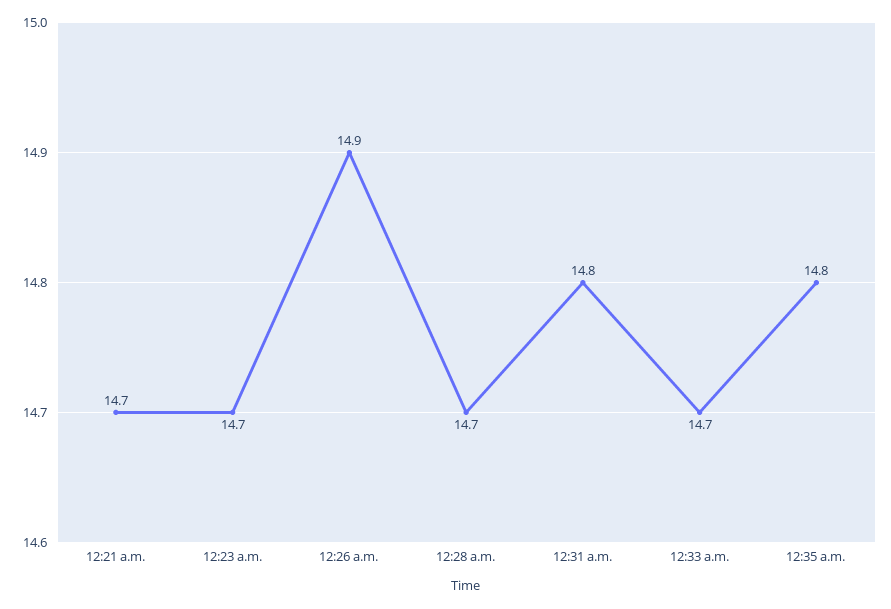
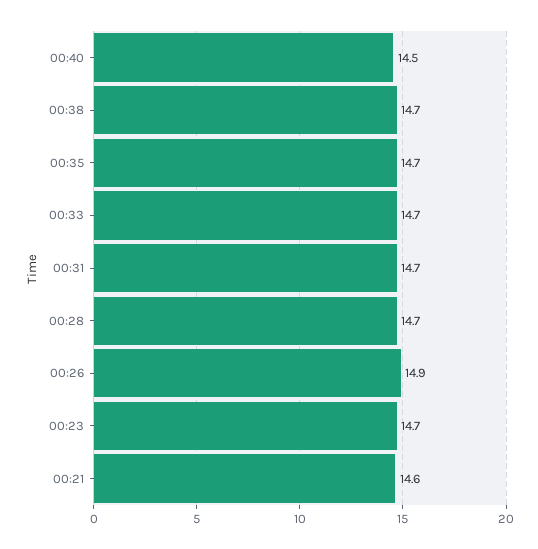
12:21 a.m.: 14.7 -> 14.6
12:31 a.m.: 14.8 -> 14.7
12:35 a.m.: 14.8 -> 14.7
00:40: none -> 14.5
00:38: none -> 14.7

